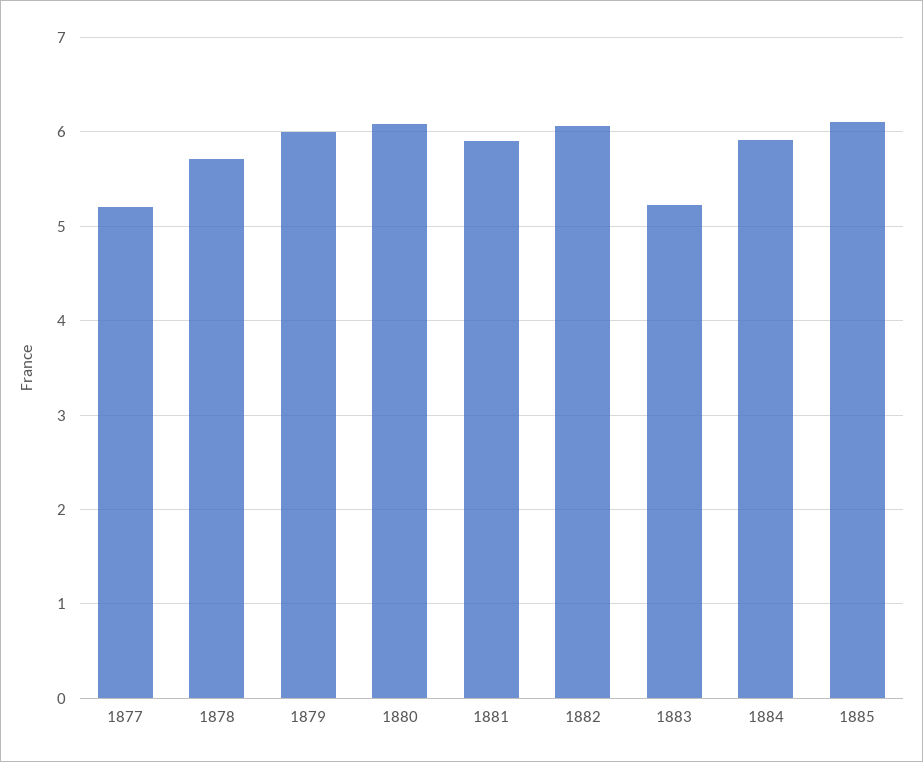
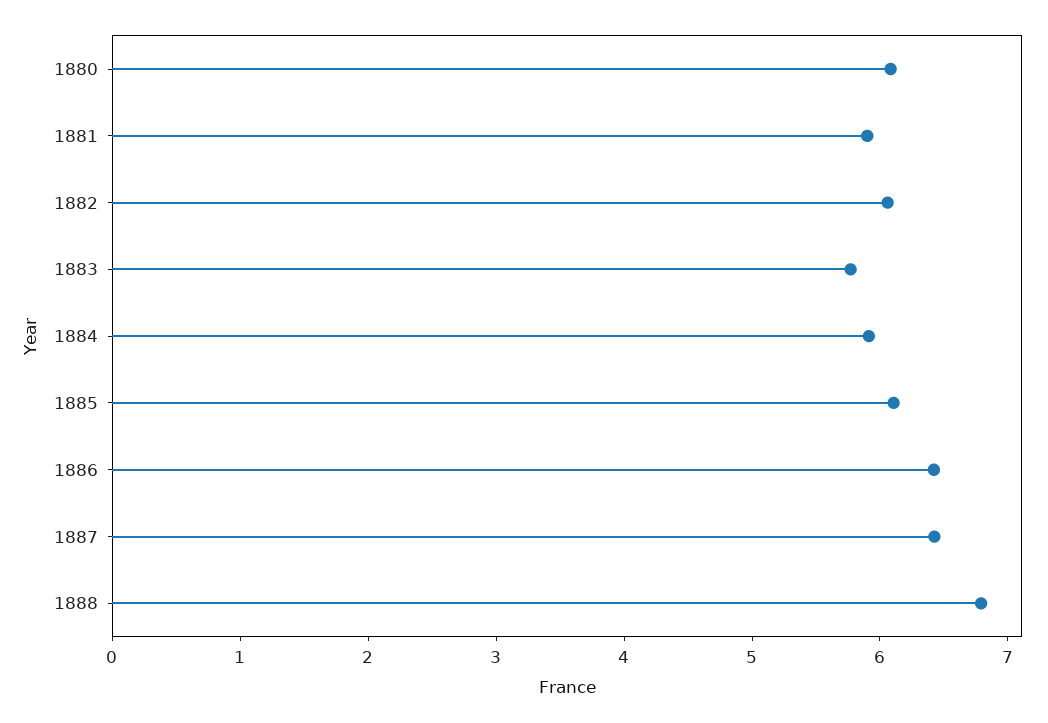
1877: 5.2 -> none
1878: 5.7 -> none
1879: 6 -> none
1883: 5.2 -> 5.8
1886: none -> 6.4
1887: none -> 6.4
1888: none -> 6.8

